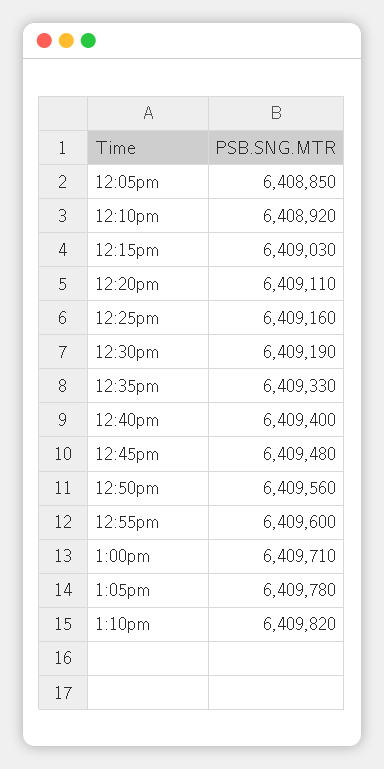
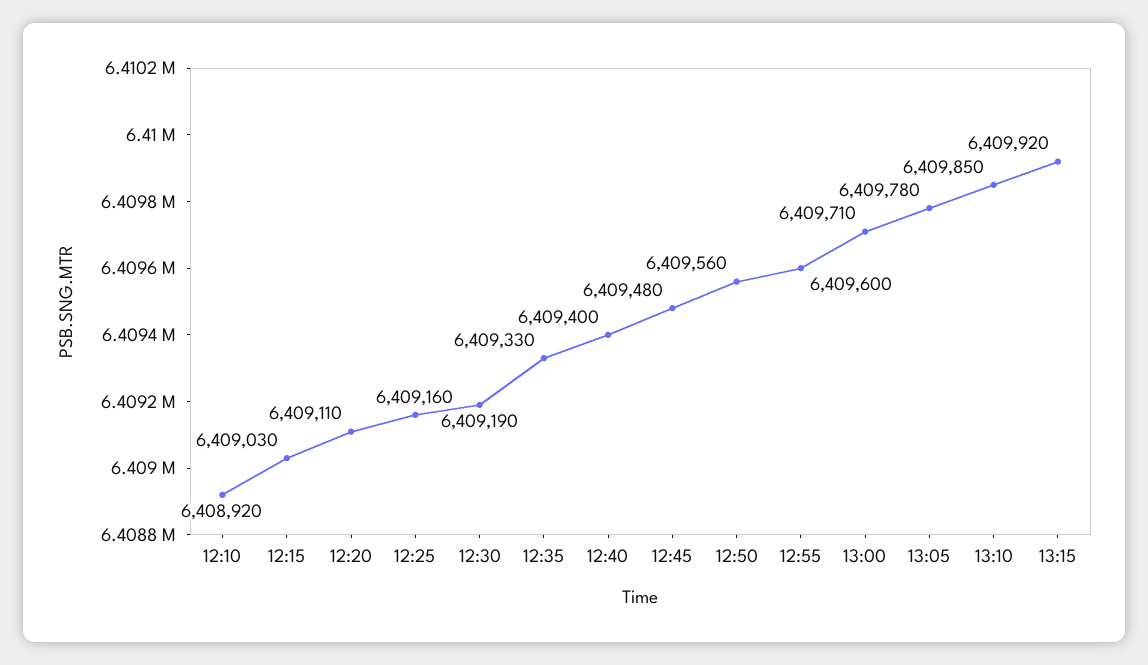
12:05pm: 6408850 -> none
1:10pm: 6409820 -> 6409850
13:15: none -> 6409920

